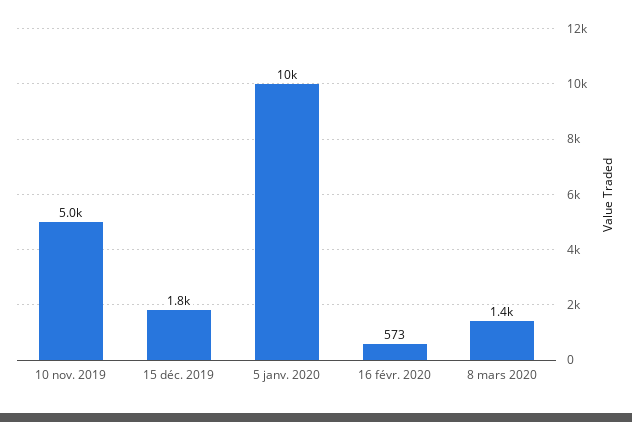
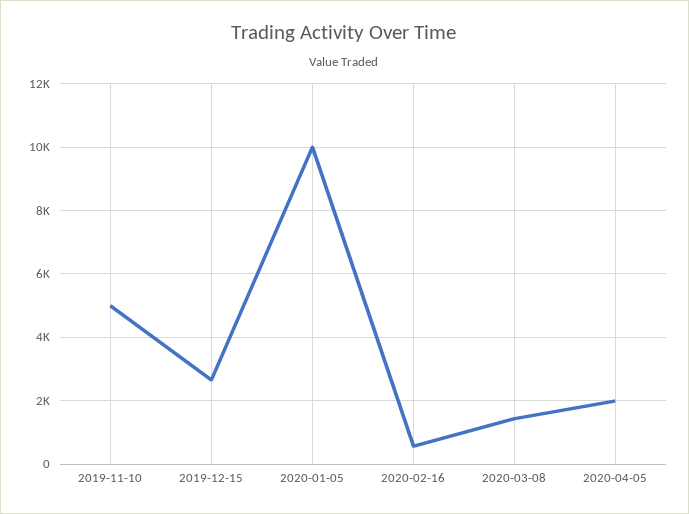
15 déc. 2019: 1800 -> 2600
2020-04-05: none -> 2000

